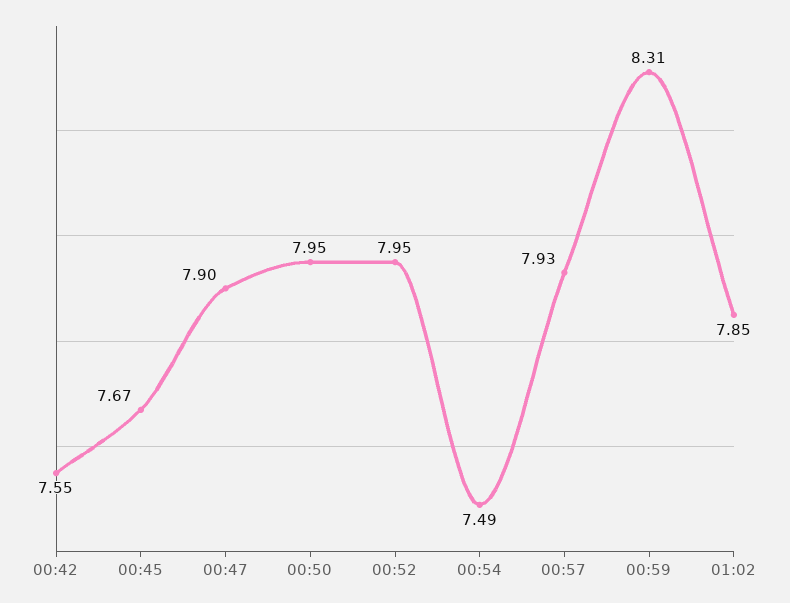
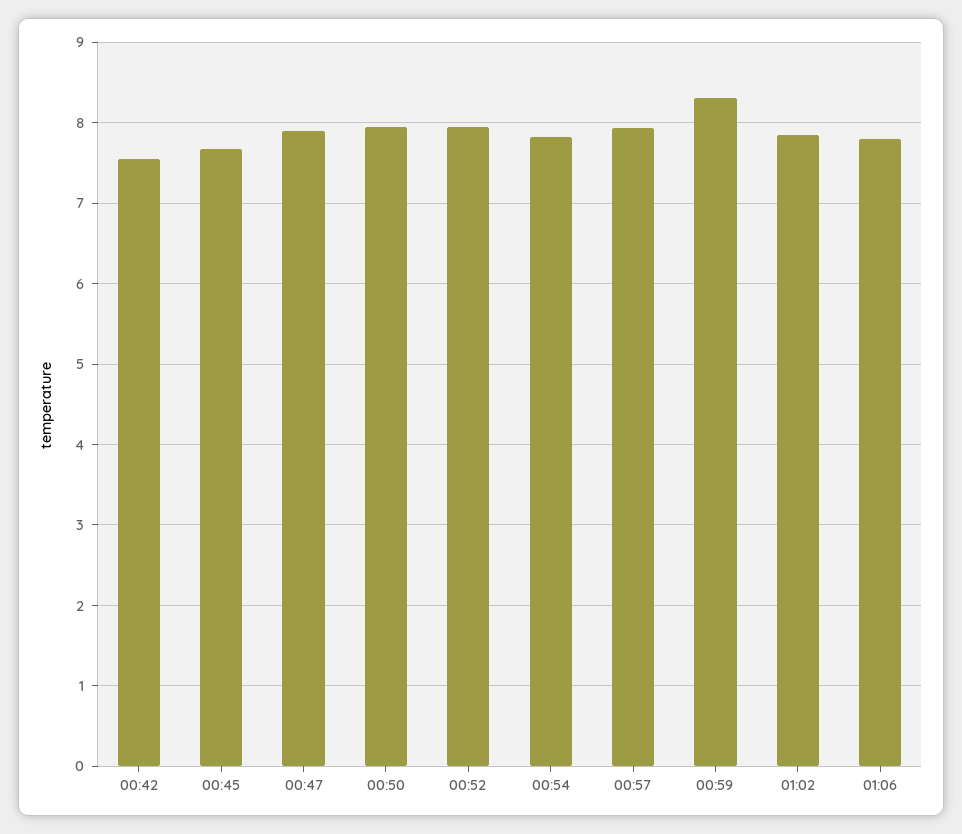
00:54: 7.49 -> 7.8
01:06: none -> 7.8

